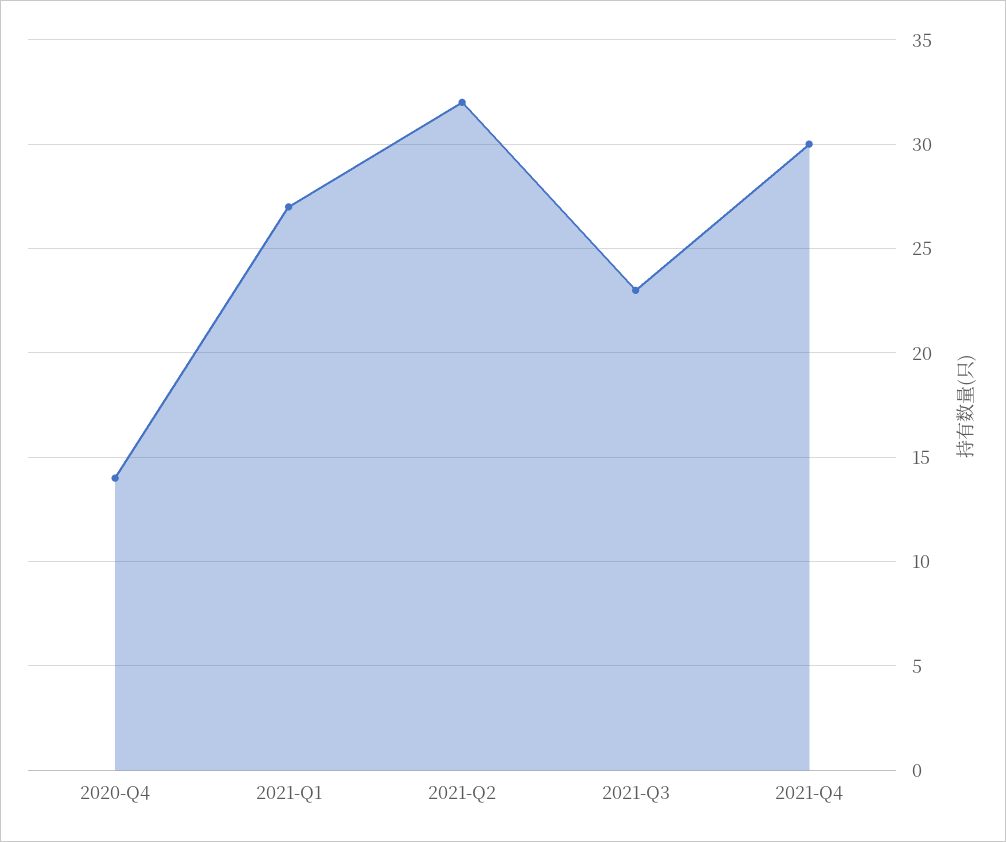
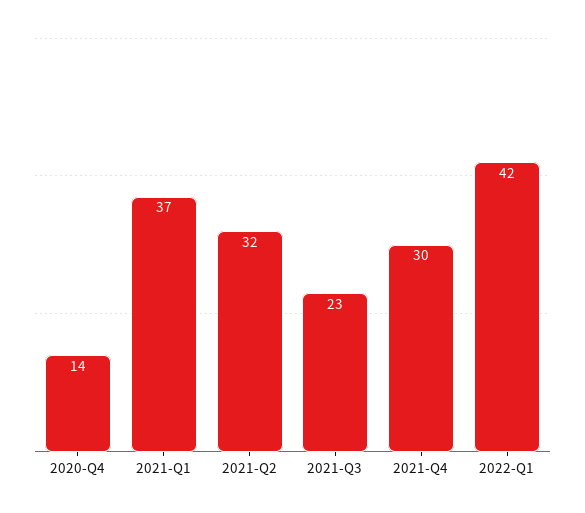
2021-Q1: 27 -> 37
2022-Q1: none -> 42

